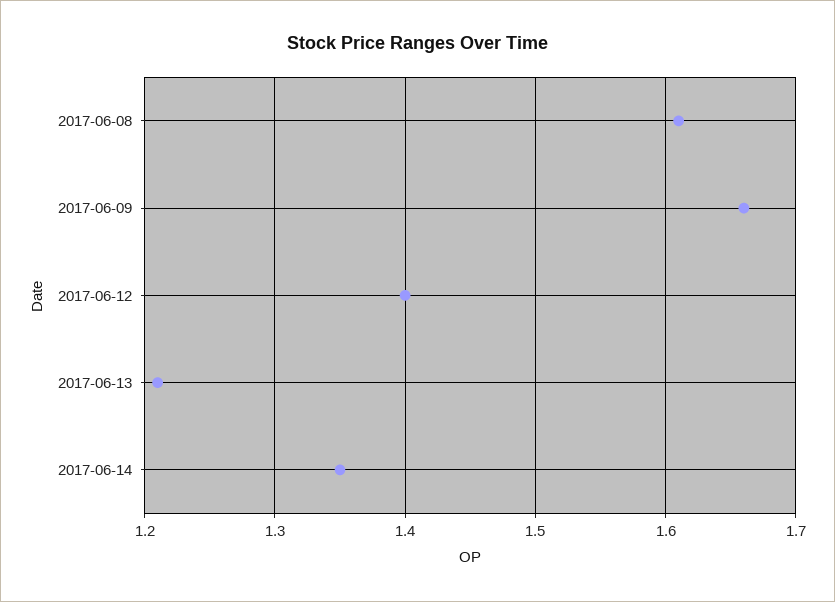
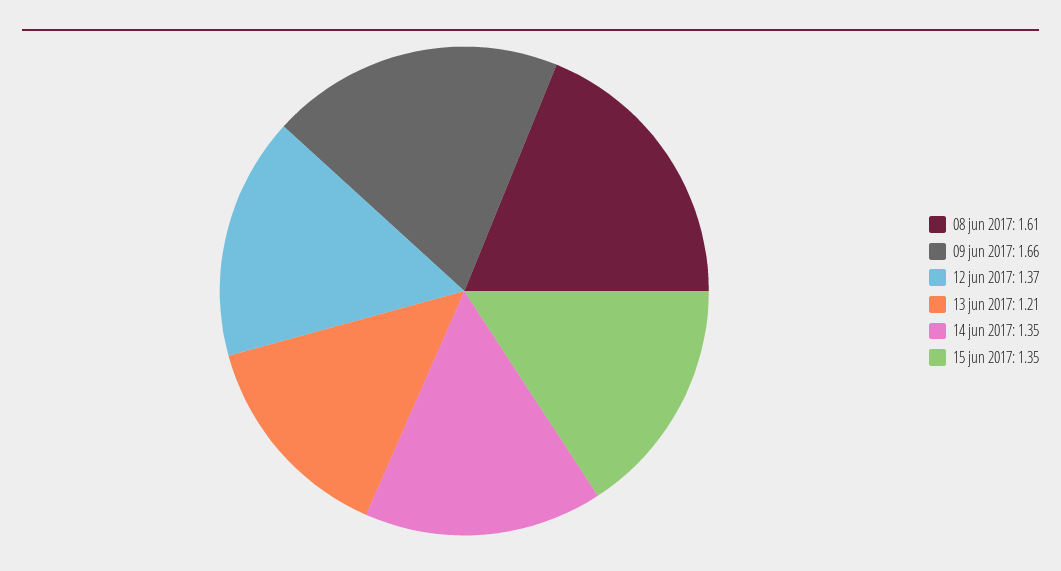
2017-06-12: 1.4 -> 1.37
15 jun 2017: none -> 1.35

